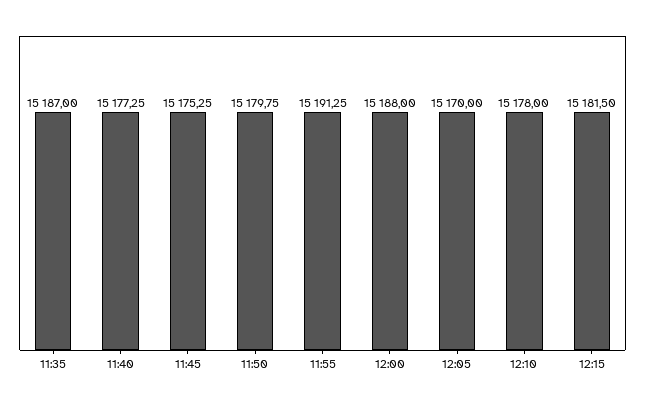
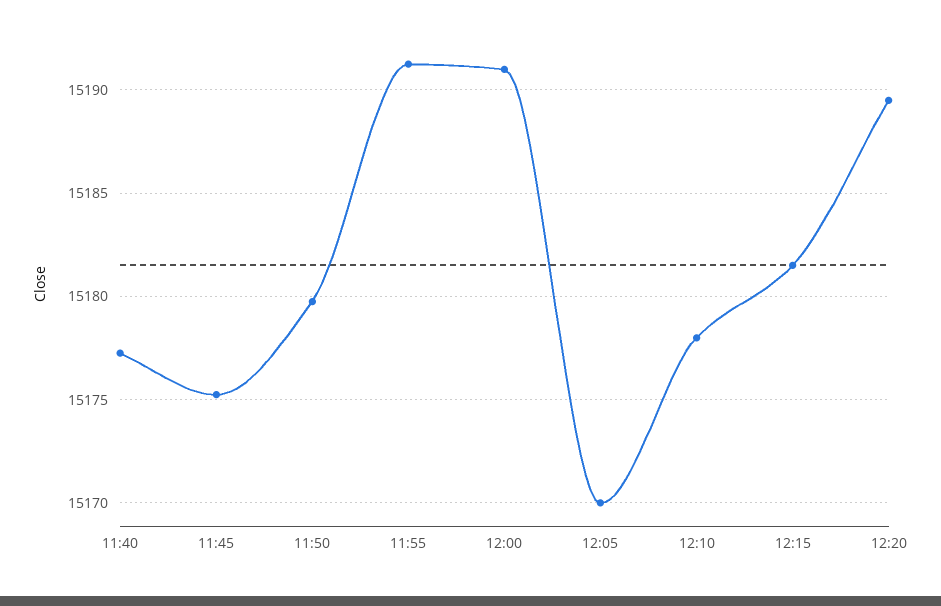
11:35: 15187 -> none
12:00: 15188 -> 15191
12:20: none -> 15189.5

